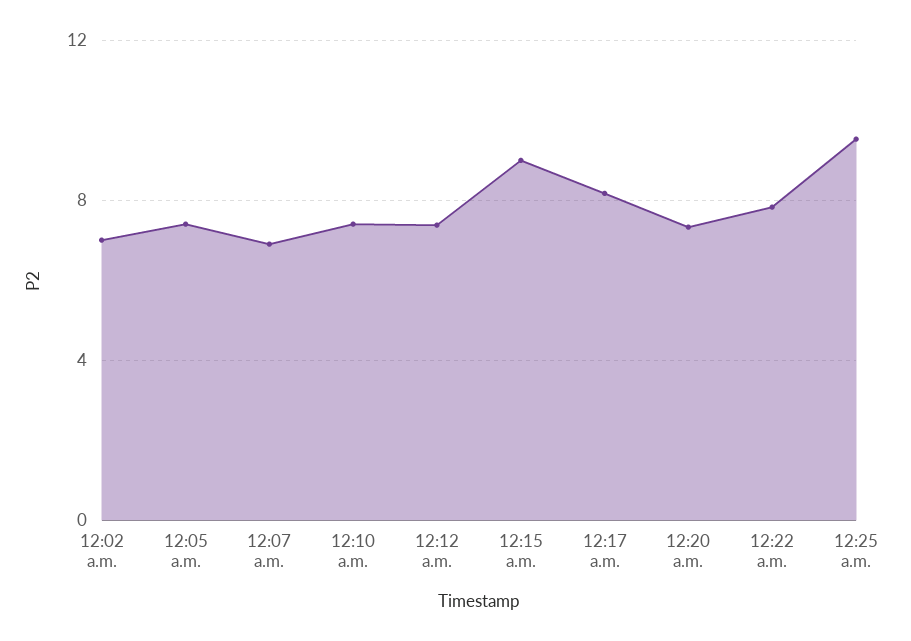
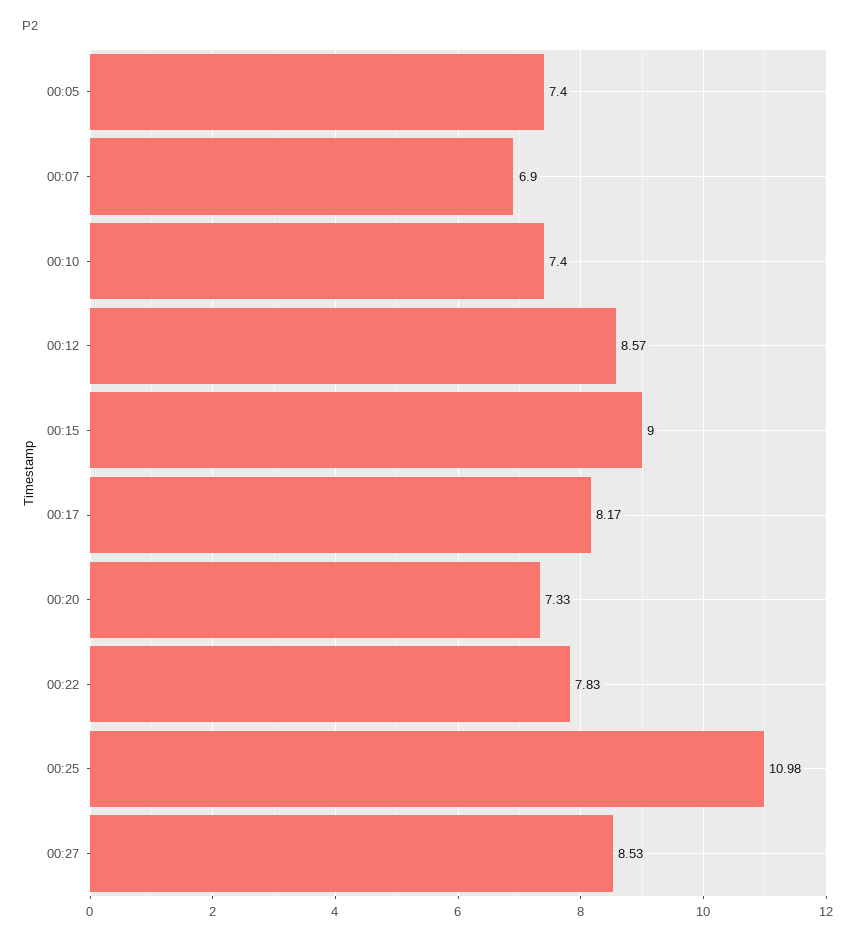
12:02 a.m.: 7 -> none
12:12 a.m.: 7.5 -> 8.57
12:25 a.m.: 9.5 -> 10.98
00:27: none -> 8.53

